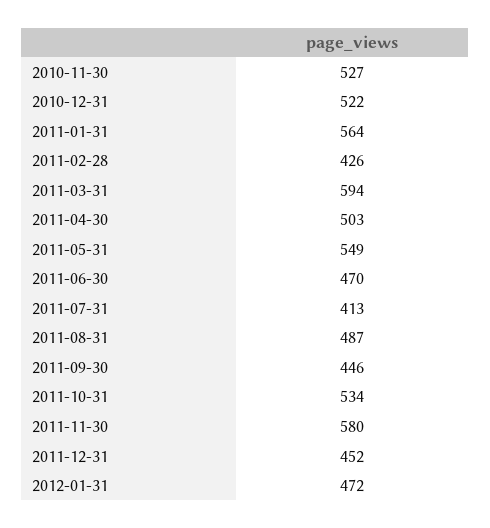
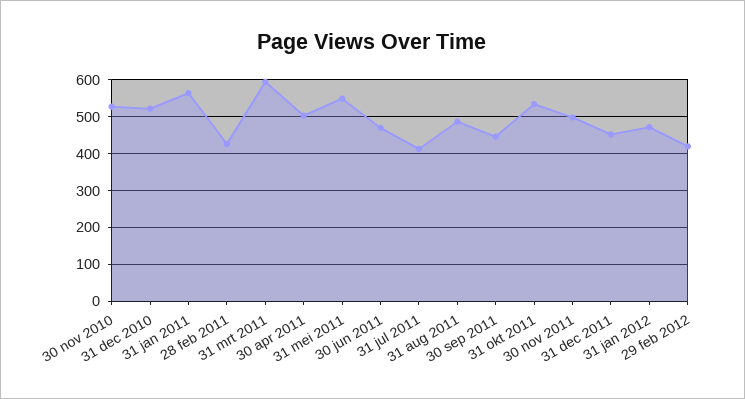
2011-11-30: 580 -> 500
29 feb 2012: none -> 420

